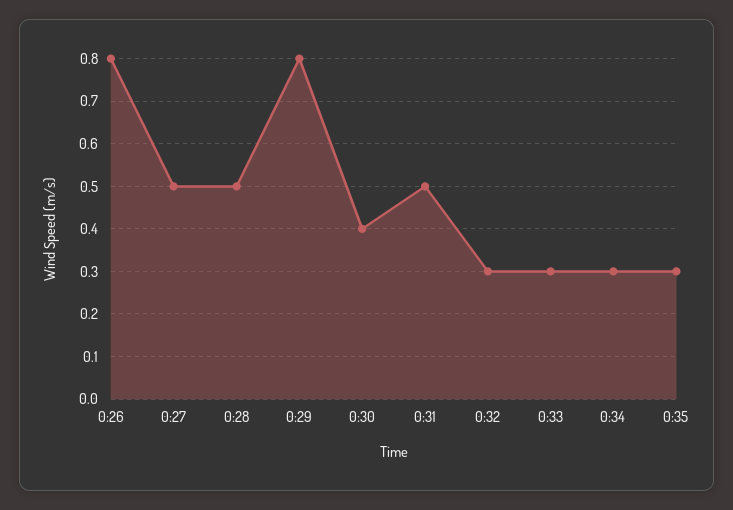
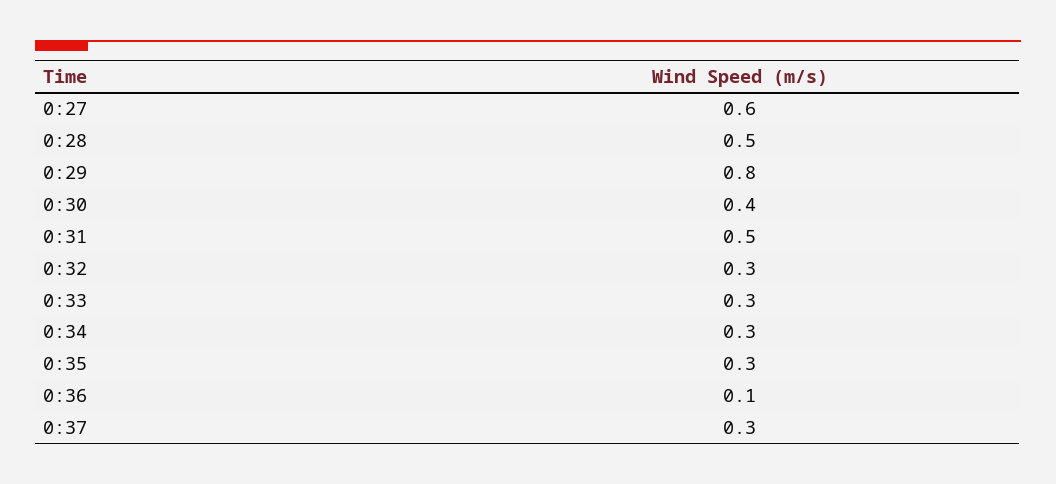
0:26: 0.8 -> none
0:27: 0.5 -> 0.6
0:36: none -> 0.1
0:37: none -> 0.3

